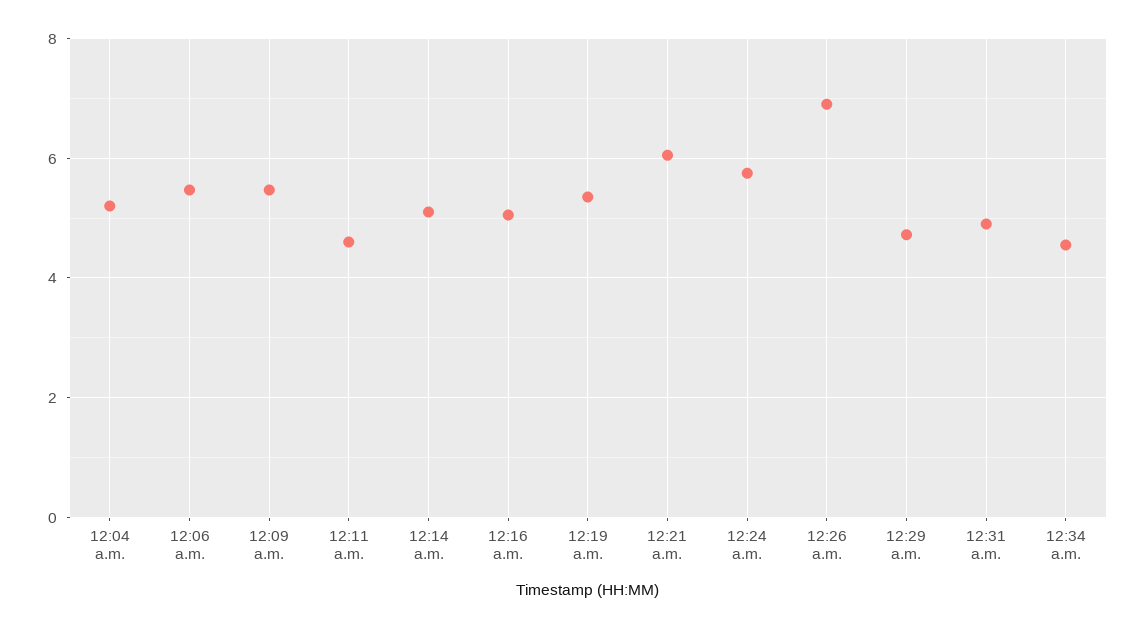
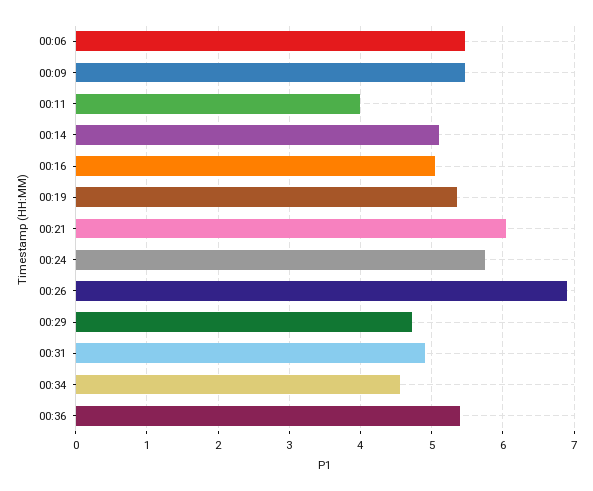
12:04 a.m.: 5.2 -> none
12:11 a.m.: 4.6 -> 4
00:36: none -> 5.4

